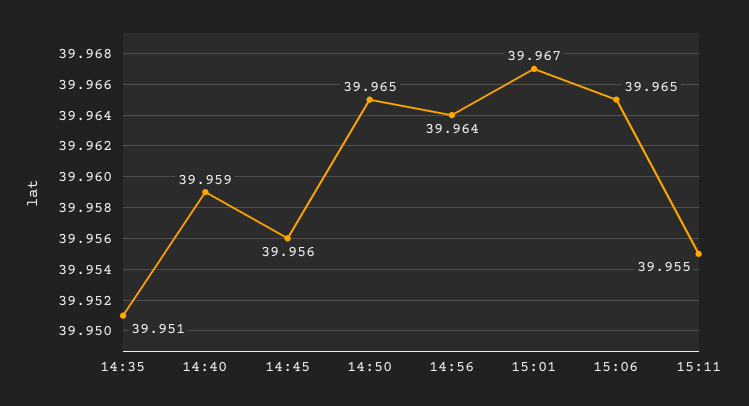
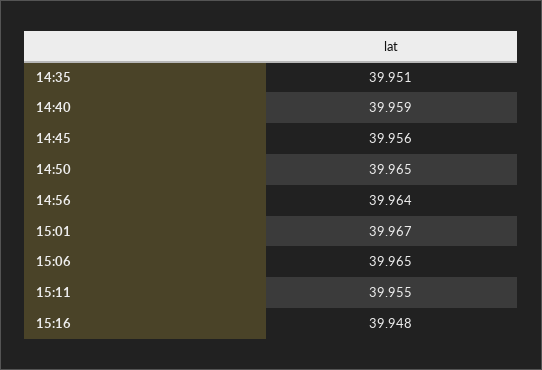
15:16: none -> 39.948

